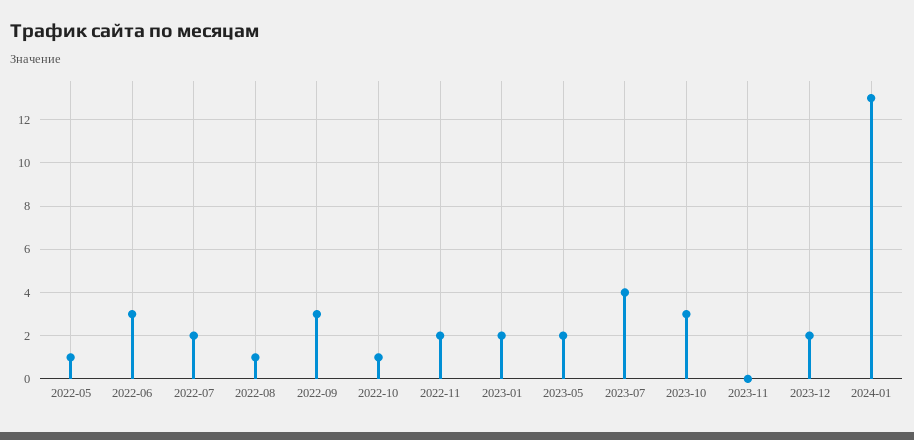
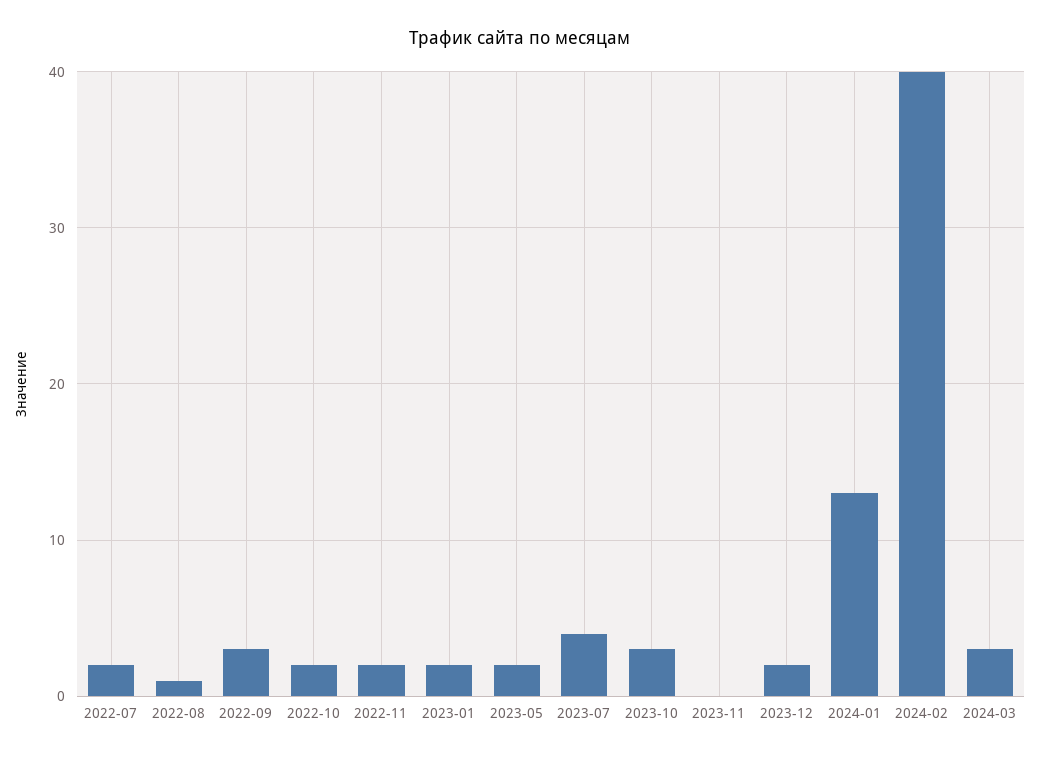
2022-05: 1 -> none
2022-06: 3 -> none
2022-10: 1 -> 2
2024-02: none -> 40
2024-03: none -> 3

